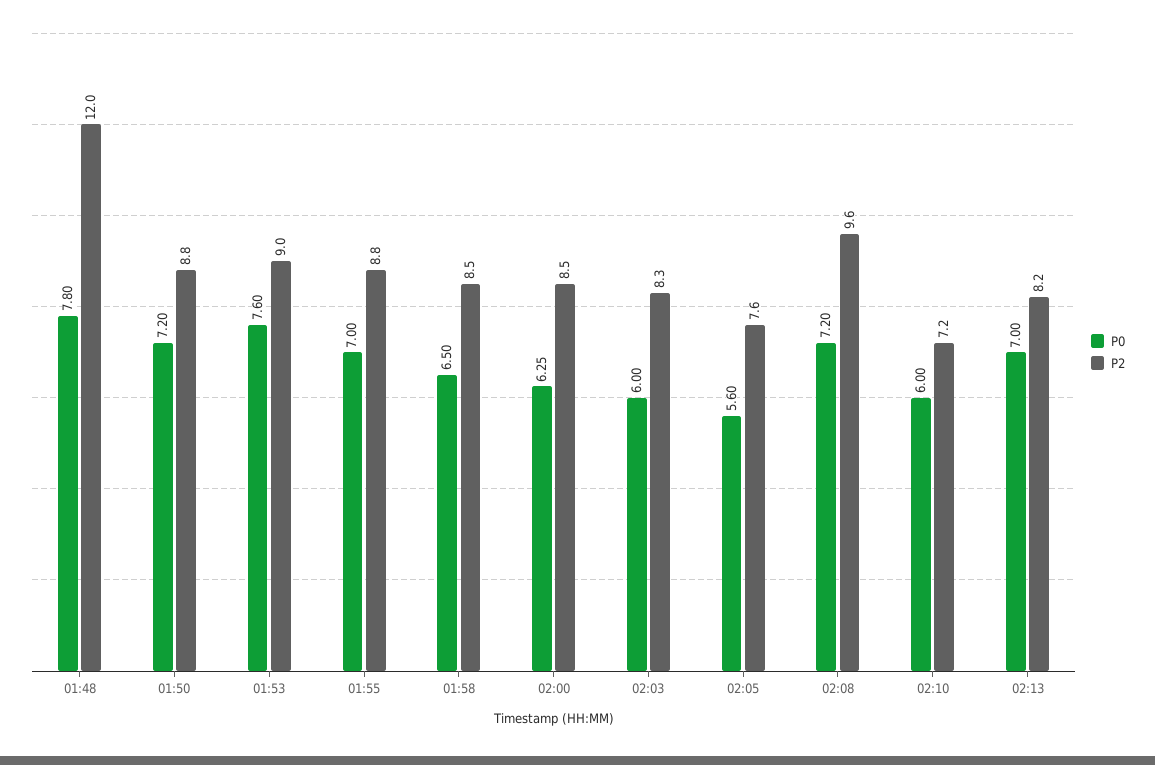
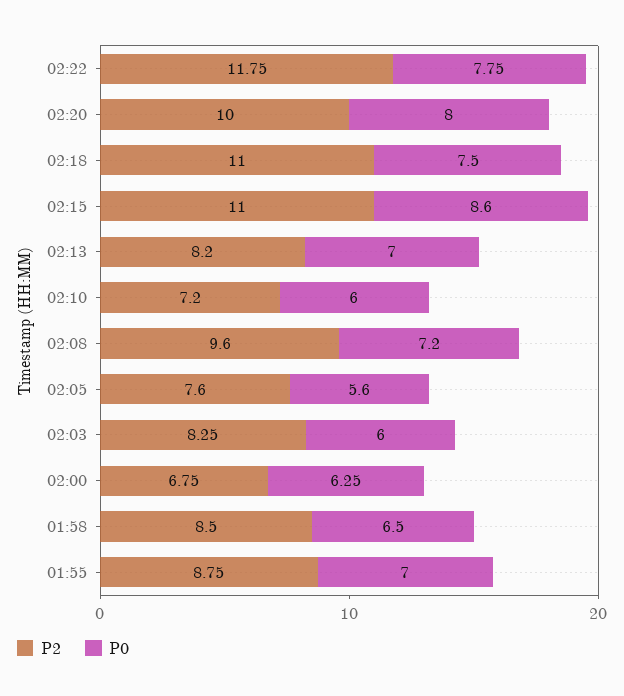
P0, 01:48: 7.8 -> none
P2, 01:48: 12 -> none
P0, 01:50: 7.2 -> none
P2, 01:50: 8.8 -> none
P0, 01:53: 7.6 -> none
P2, 01:53: 9 -> none
P2, 02:00: 8.5 -> 6.75
P2, 02:22: none -> 11.75
P0, 02:22: none -> 7.75
P2, 02:20: none -> 10
P0, 02:20: none -> 8
P2, 02:18: none -> 11
P0, 02:18: none -> 7.5
P2, 02:15: none -> 11
P0, 02:15: none -> 8.6

